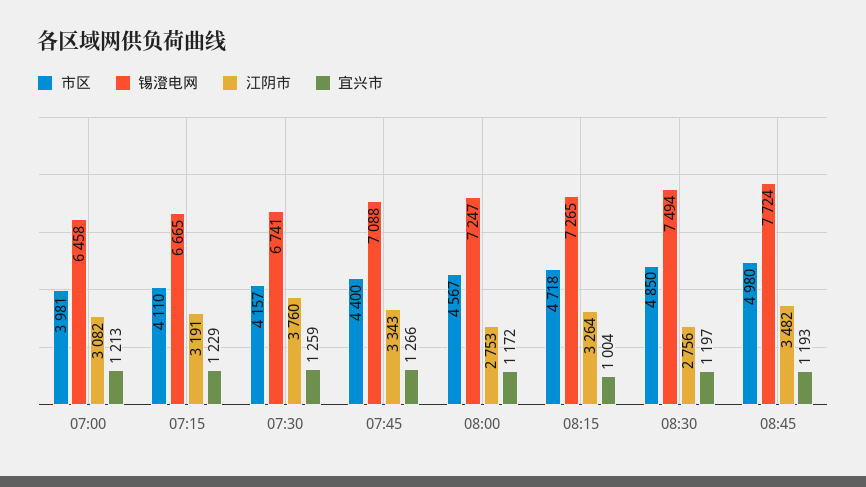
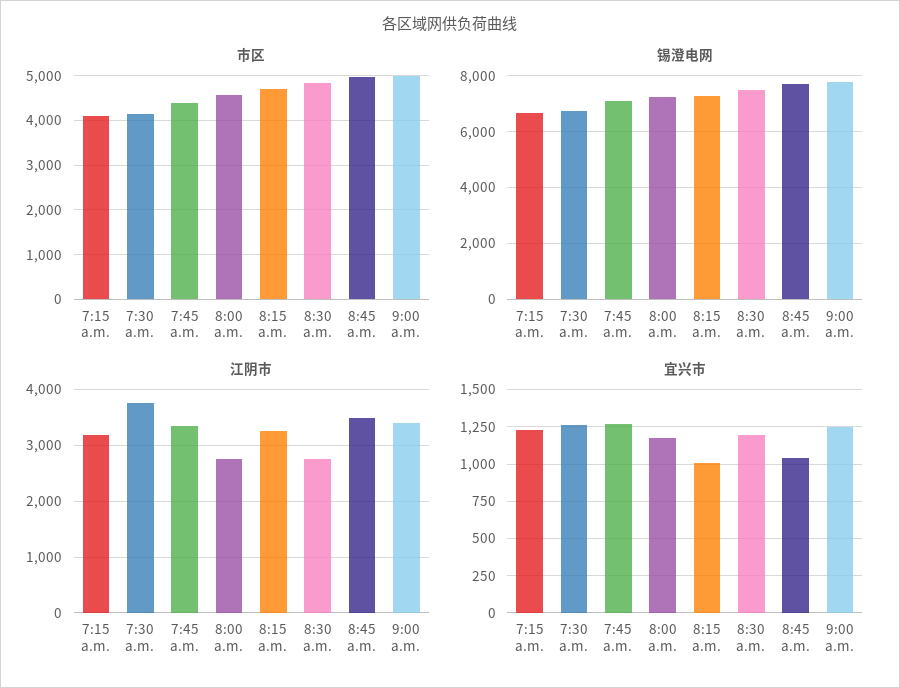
市区, 07:00: 3981 -> none
锡澄电网, 07:00: 6458 -> none
江阴市, 07:00: 3082 -> none
宜兴市, 07:00: 1213 -> none
宜兴市, 08:45: 1193 -> 1050
市区, 9:00 a.m.: none -> 5000
锡澄电网, 9:00 a.m.: none -> 7750
江阴市, 9:00 a.m.: none -> 3400
宜兴市, 9:00 a.m.: none -> 1250

